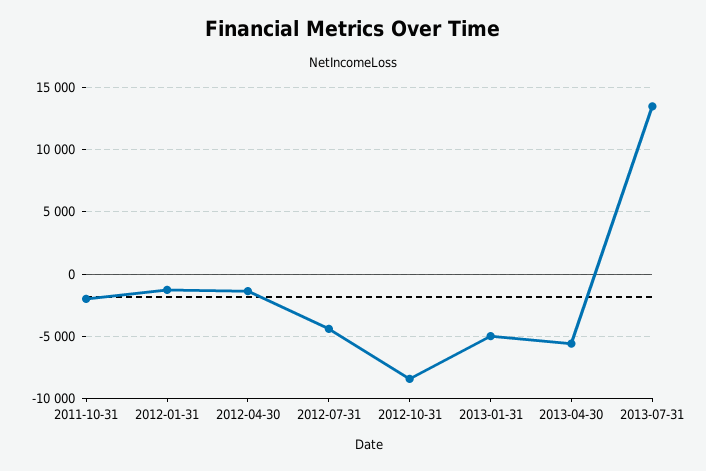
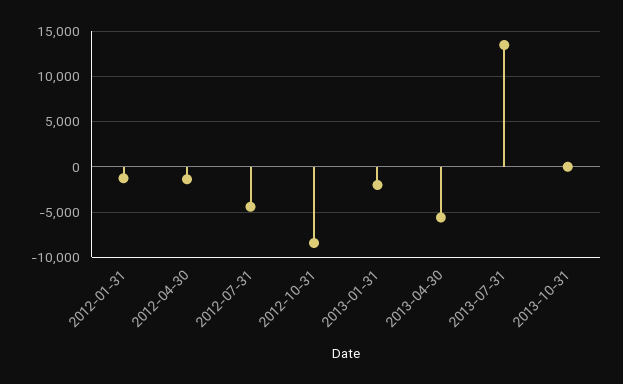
2011-10-31: -2000 -> none
2013-01-31: -5000 -> -2000
2013-10-31: none -> 0

